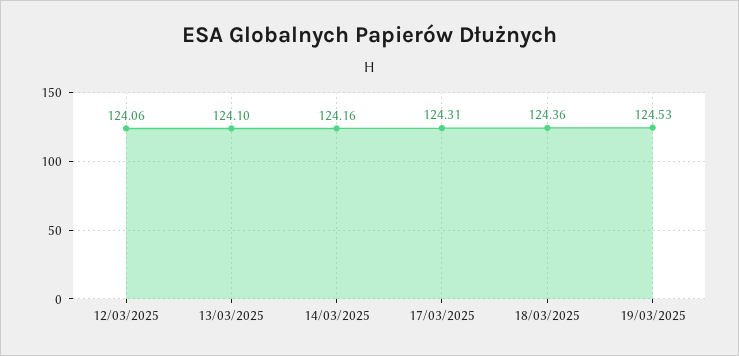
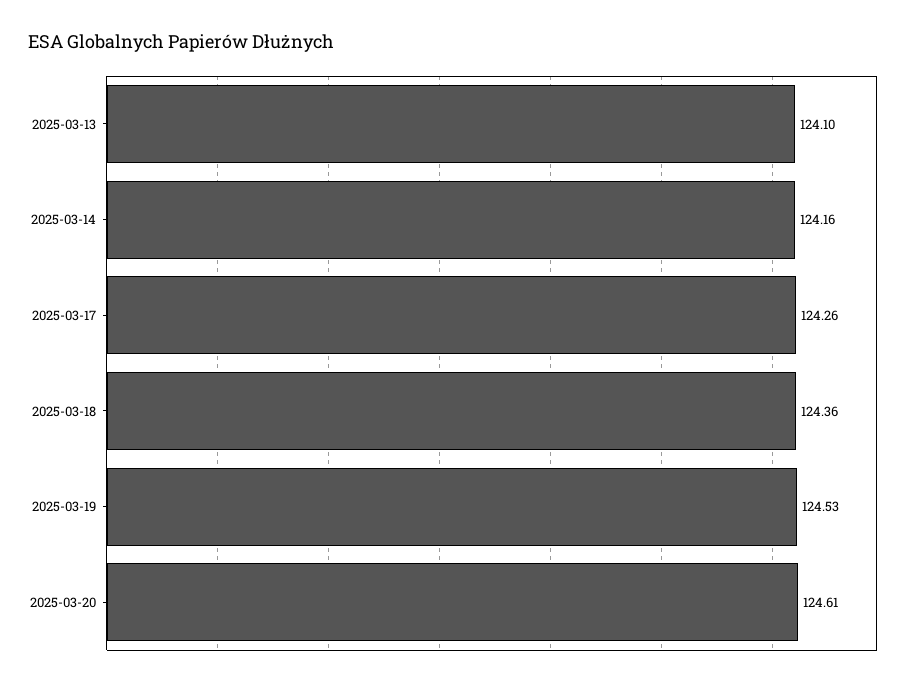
12/03/2025: 124.06 -> none
17/03/2025: 124.31 -> 124.26
2025-03-20: none -> 124.61

